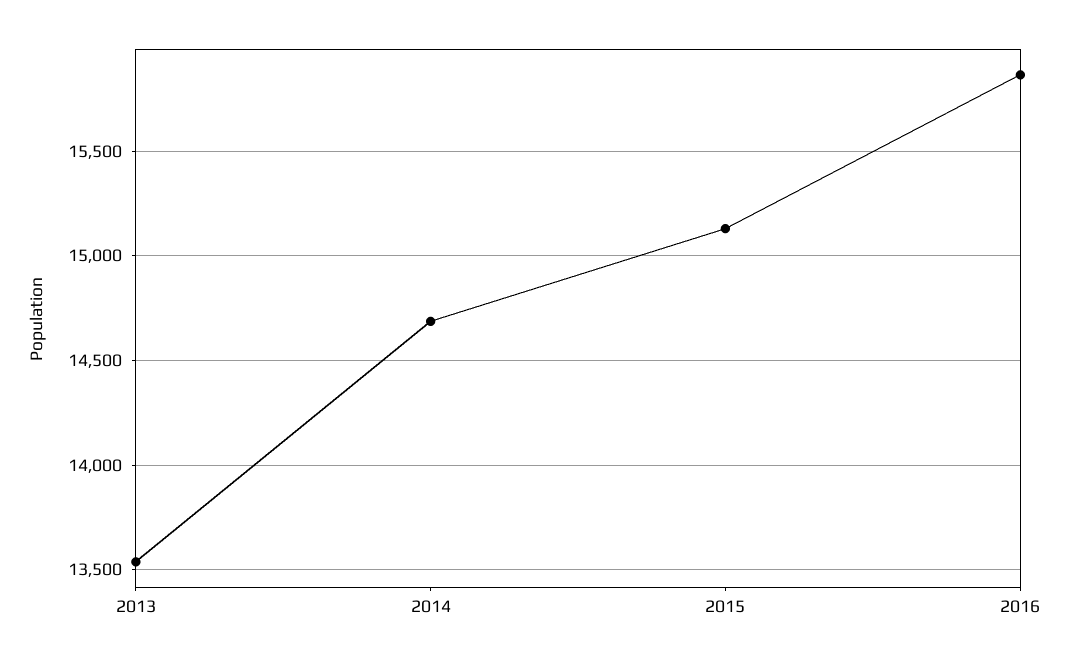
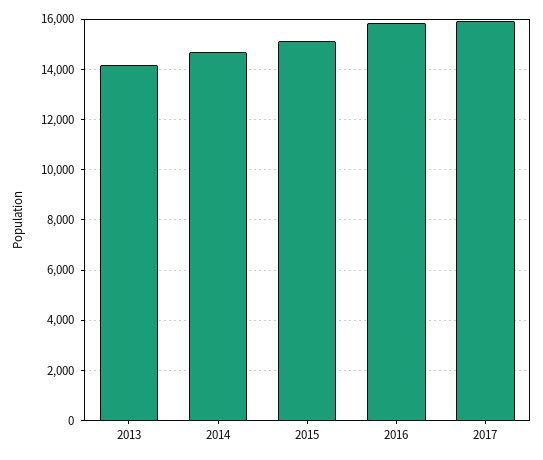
2013: 13550 -> 14250
2017: none -> 16000

